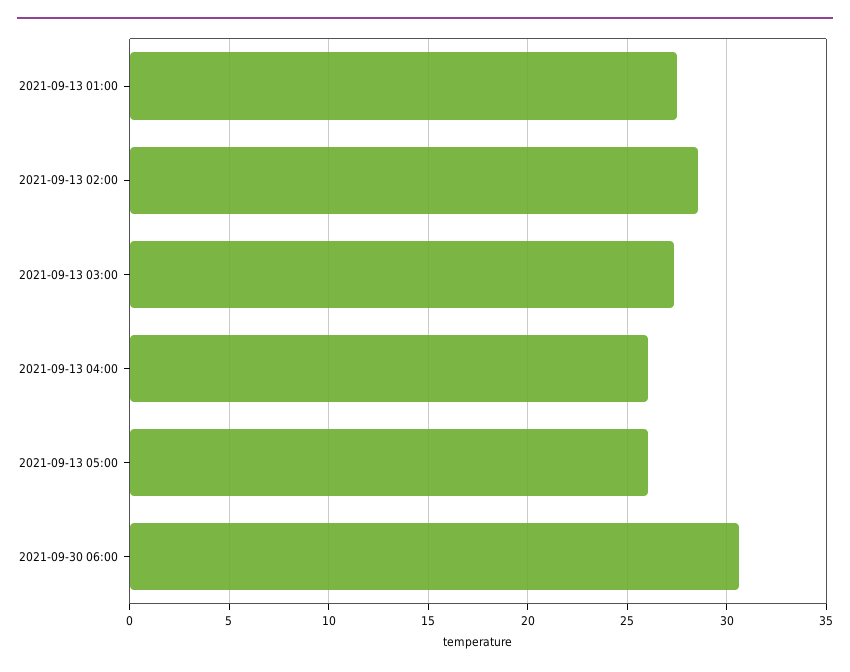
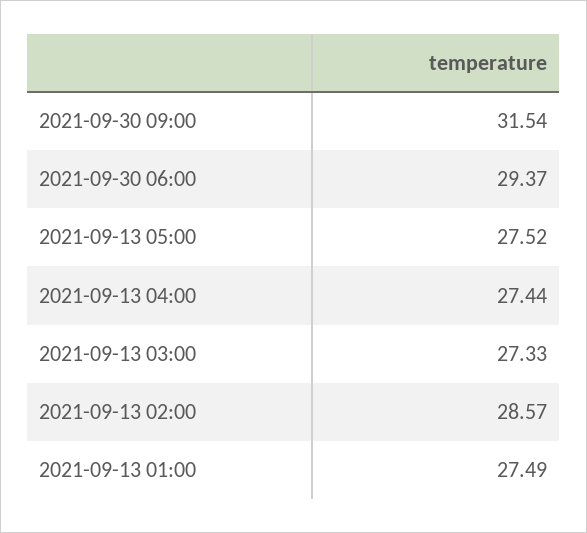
2021-09-13 04:00: 26 -> 27.44
2021-09-13 05:00: 26 -> 27.52
2021-09-30 06:00: 30.5 -> 29.37
2021-09-30 09:00: none -> 31.54

